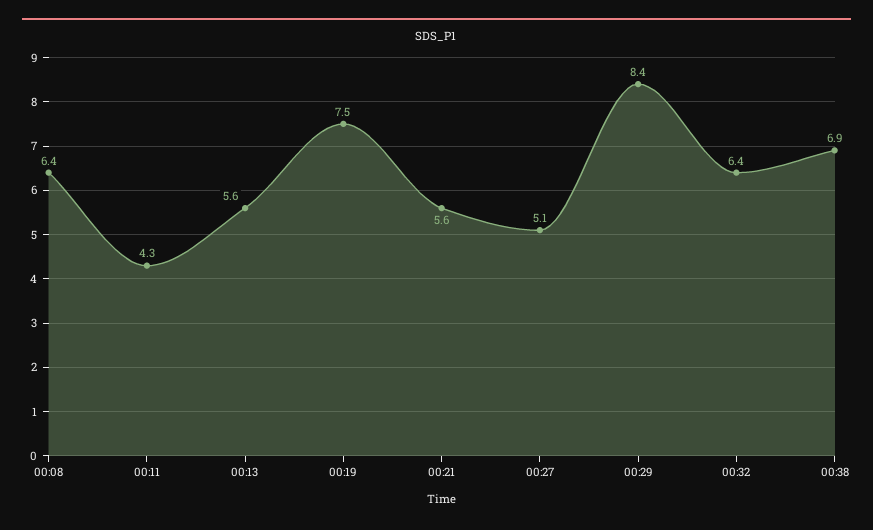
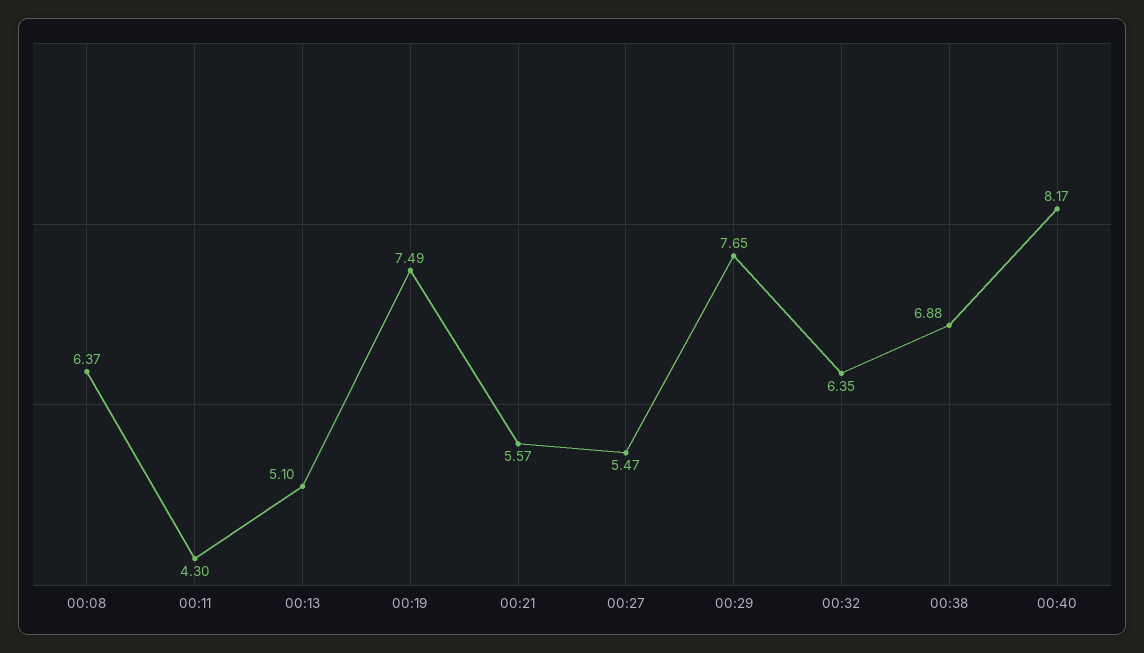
00:13: 5.6 -> 5.1
00:27: 5.1 -> 5.47
00:29: 8.4 -> 7.65
00:40: none -> 8.17

